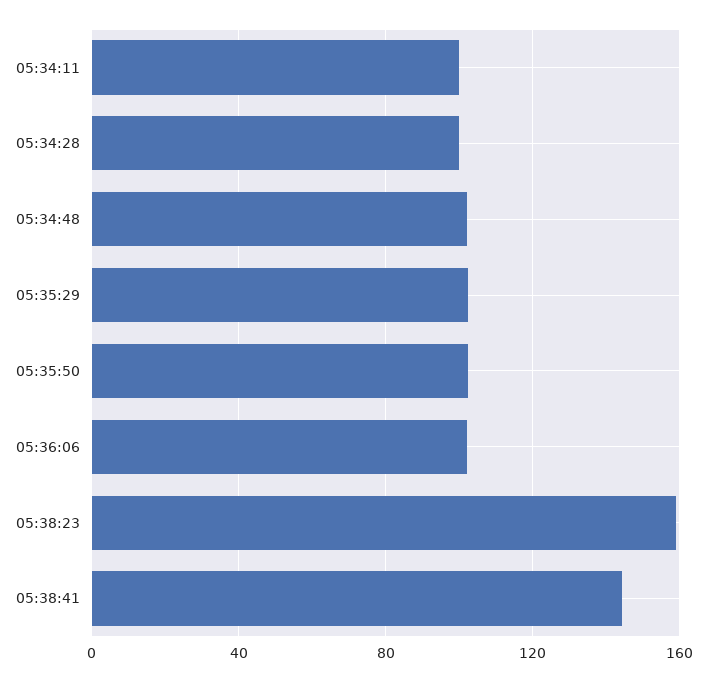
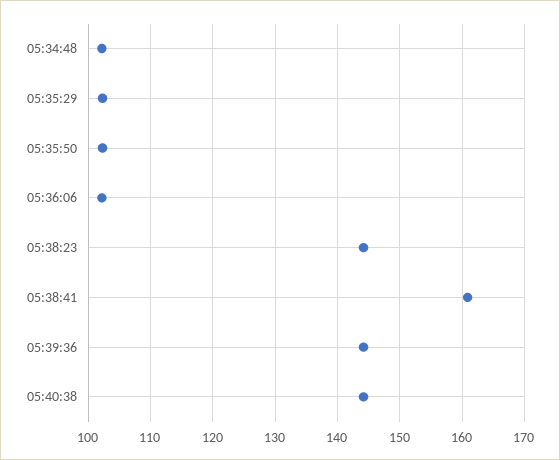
05:34:11: 100 -> none
05:34:28: 100 -> none
05:38:23: 160 -> 144
05:38:41: 145 -> 161
05:39:36: none -> 144
05:40:38: none -> 144

